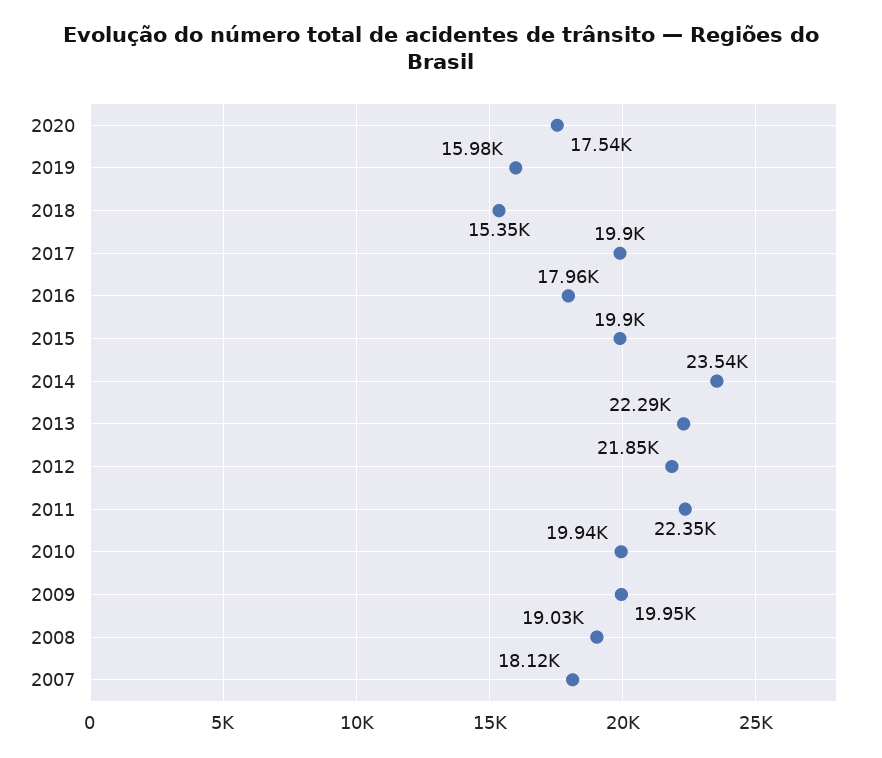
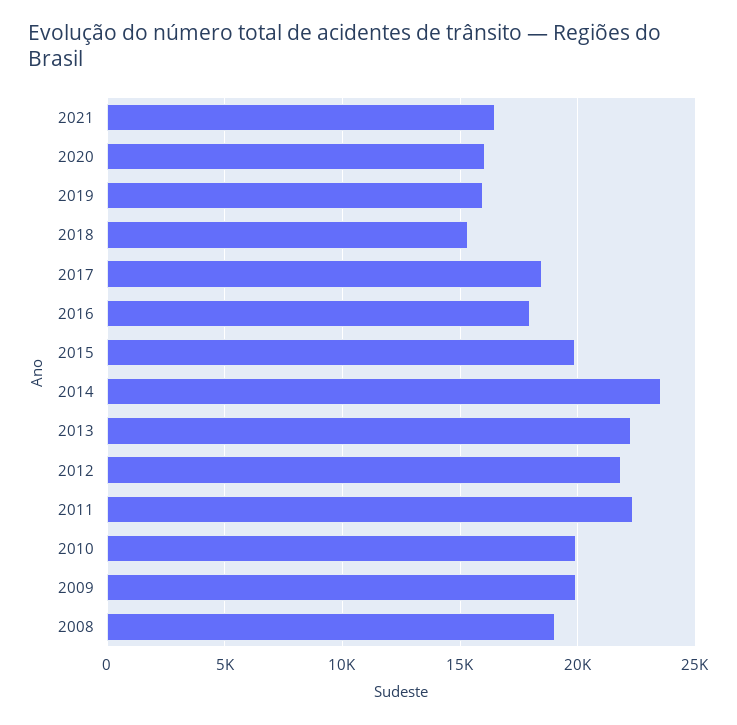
2020: 17540 -> 16000
2017: 19900 -> 18500
2007: 18120 -> none
2021: none -> 16500

